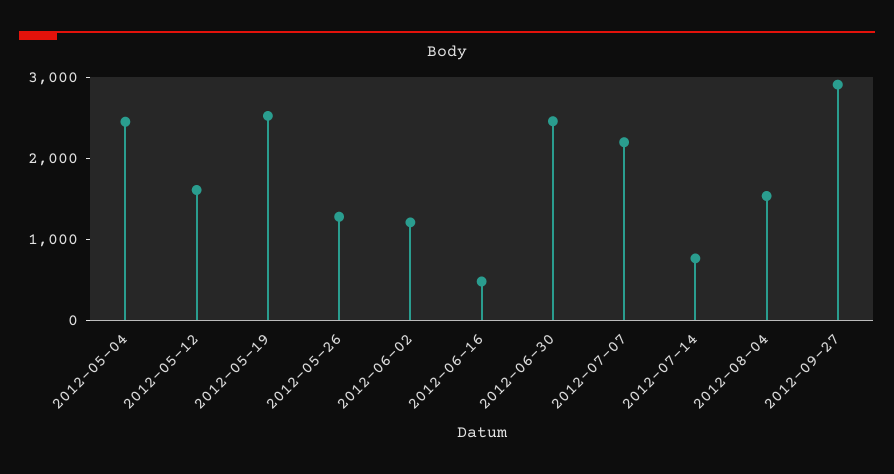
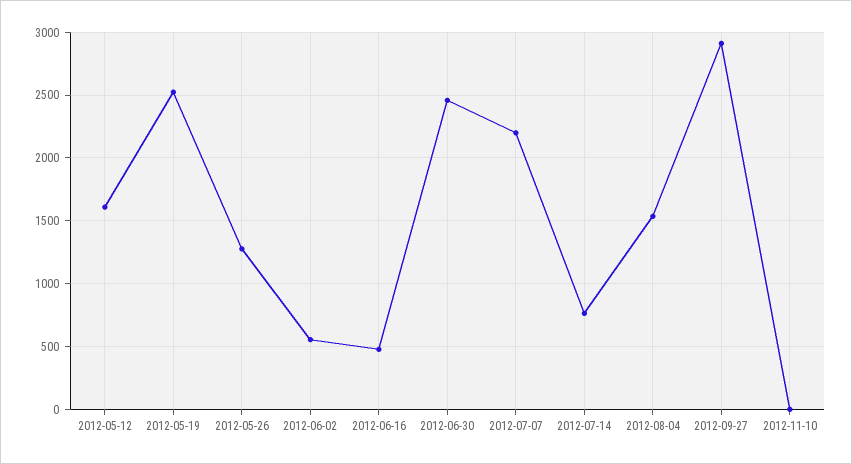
2012-05-04: 2400 -> none
2012-06-02: 1200 -> 550
2012-11-10: none -> 0

